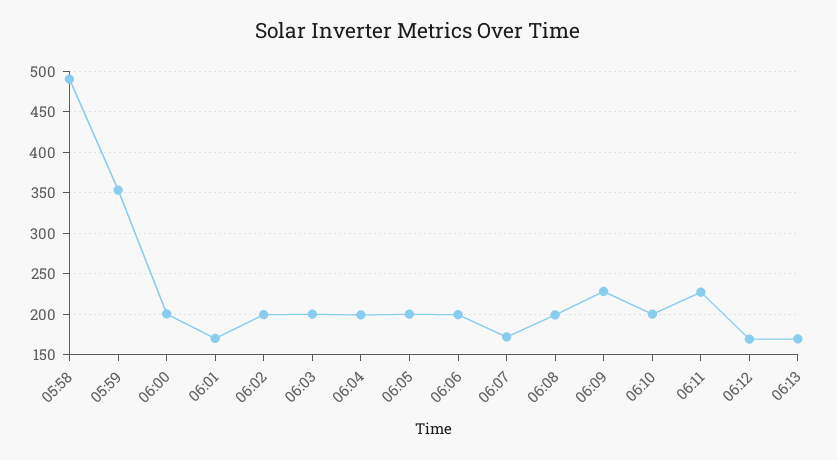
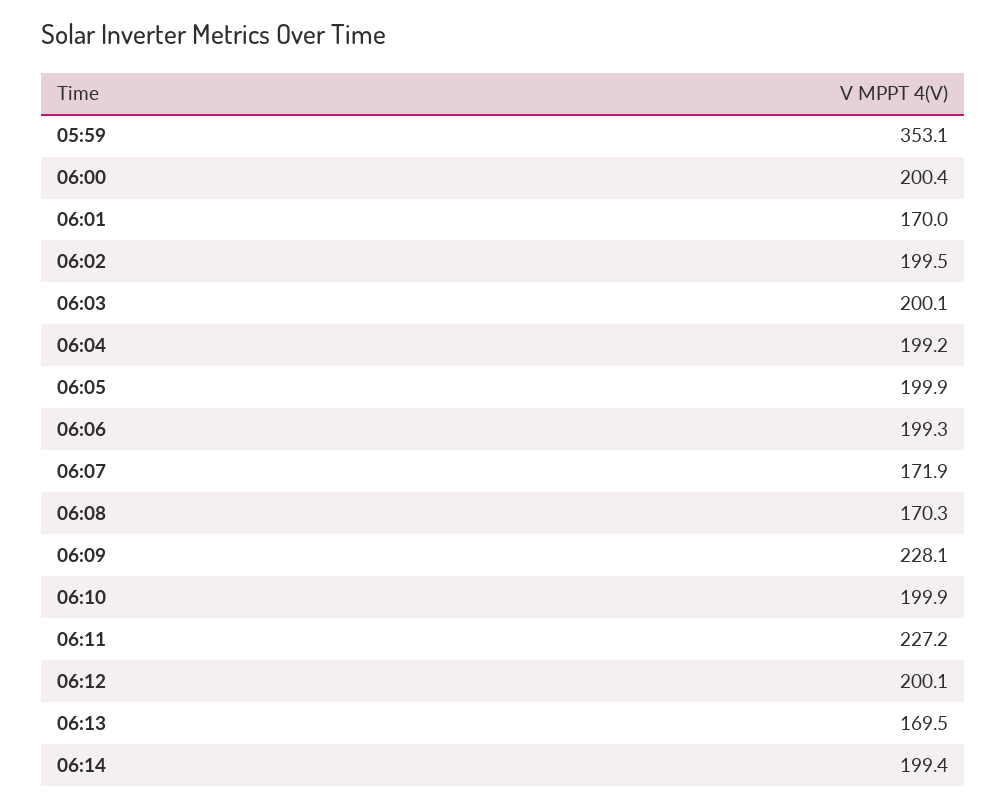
05:58: 490 -> none
06:08: 200 -> 170.3
06:12: 170 -> 200.1
06:14: none -> 199.4

